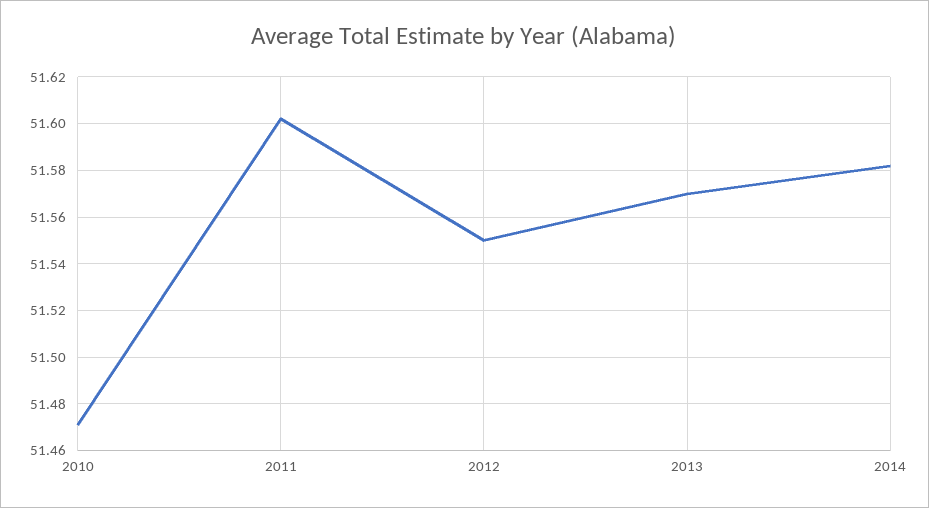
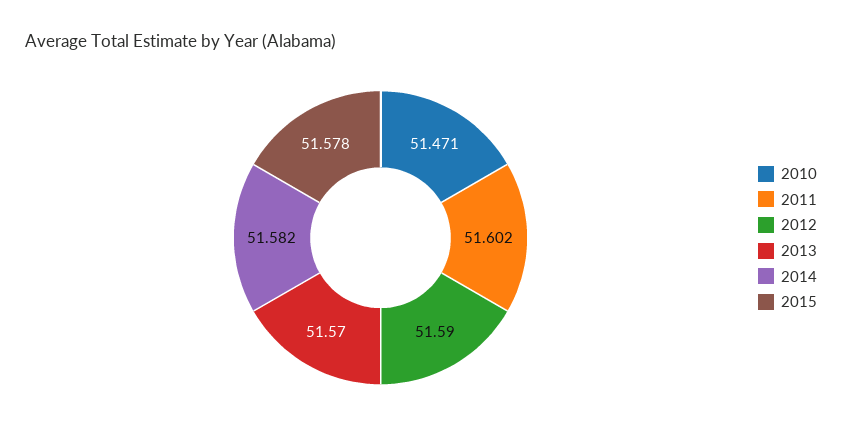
2012: 51.55 -> 51.59
2015: none -> 51.578

